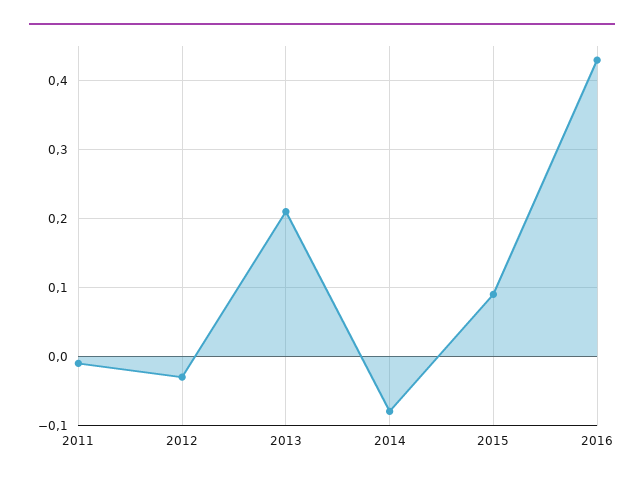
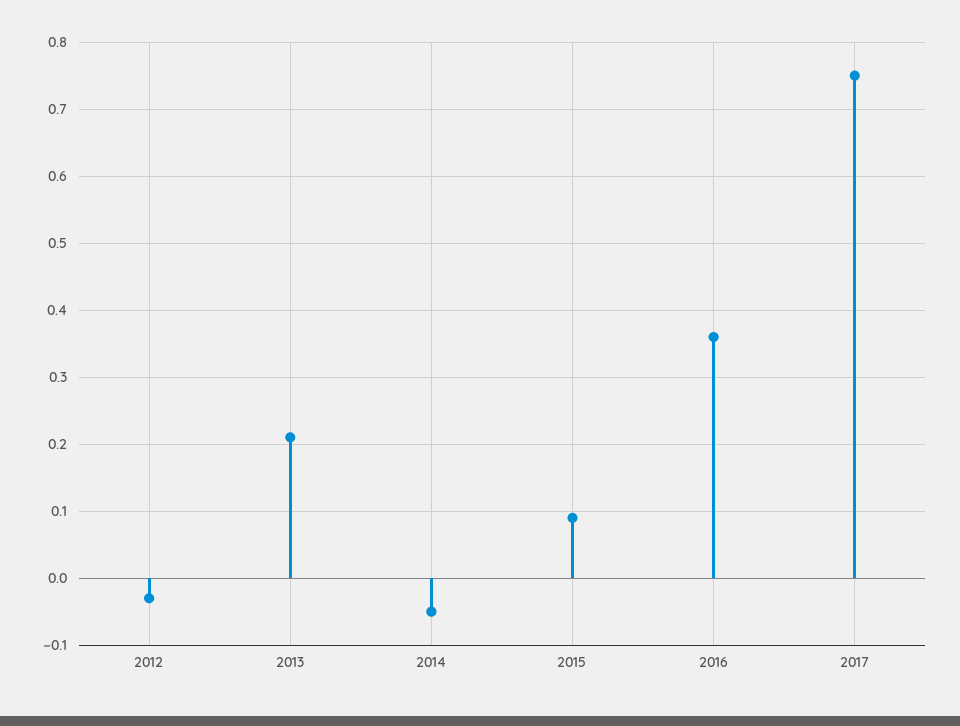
2011: -0.01 -> none
2014: -0.08 -> -0.05
2016: 0.43 -> 0.36
2017: none -> 0.75

